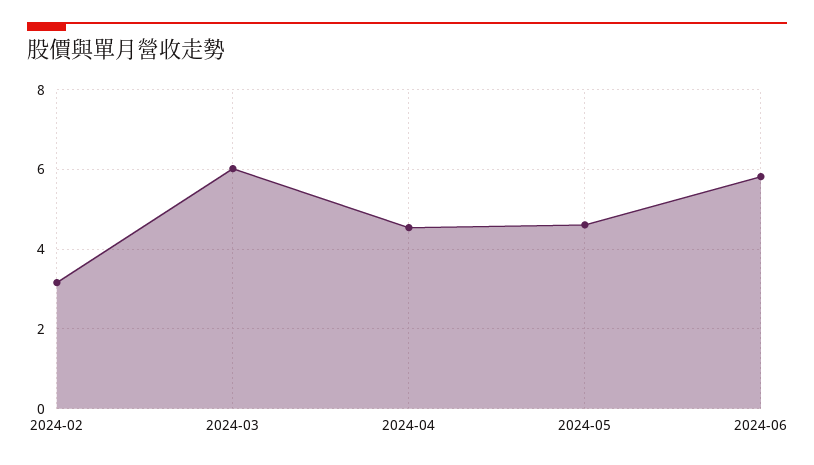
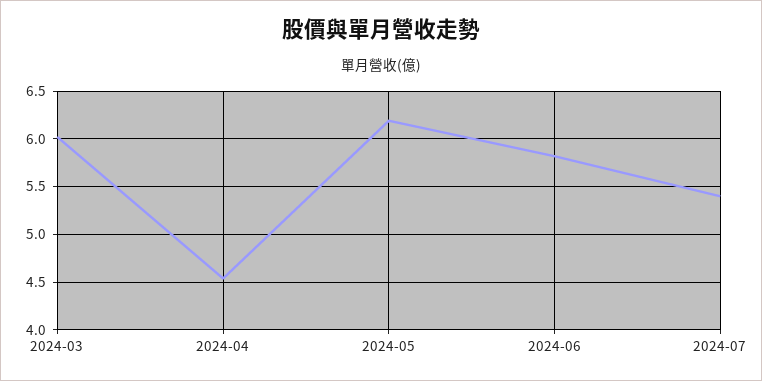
2024-02: 3.2 -> none
2024-05: 4.6 -> 6.2
2024-07: none -> 5.4

